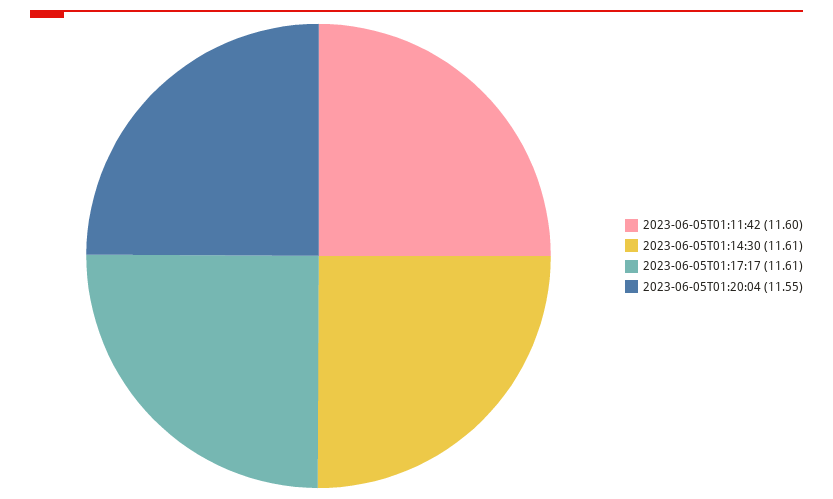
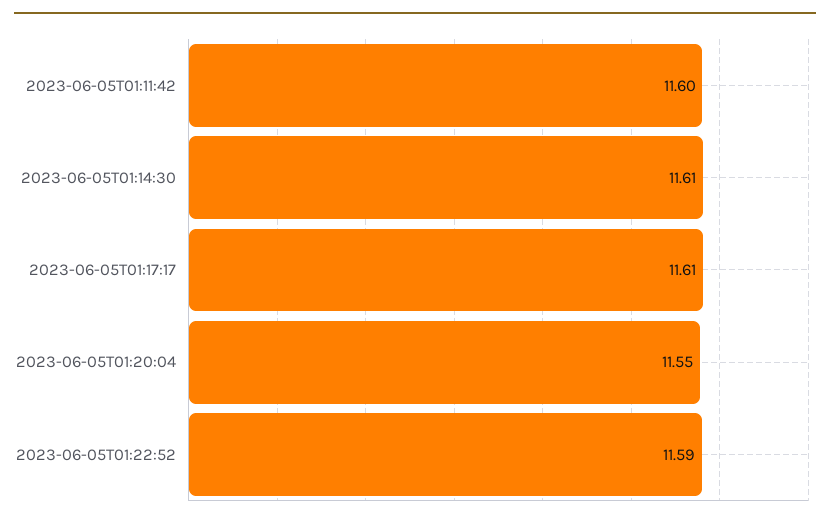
2023-06-05T01:22:52: none -> 11.59

